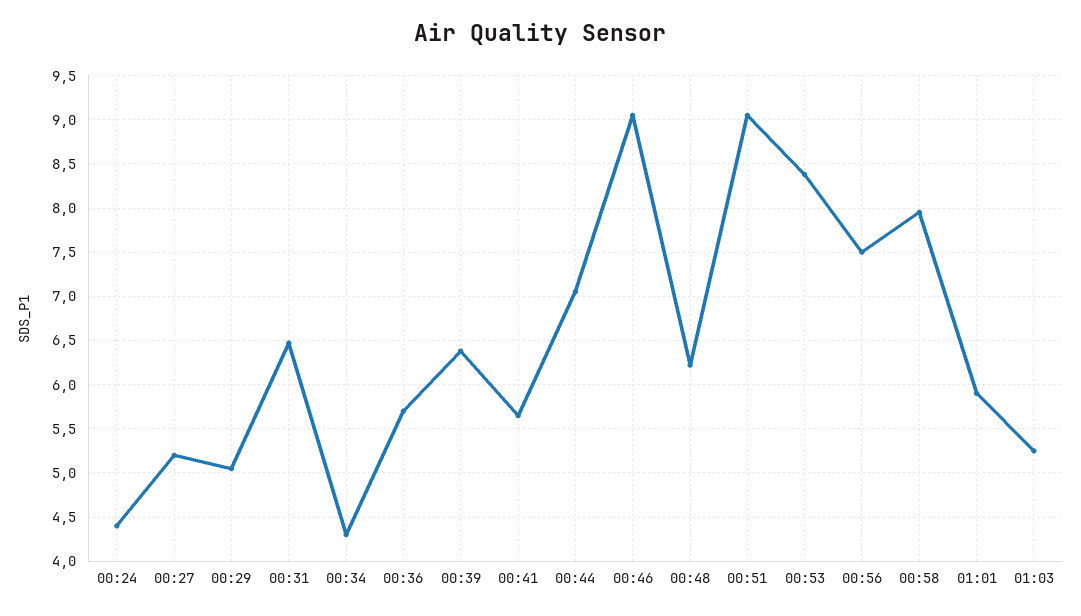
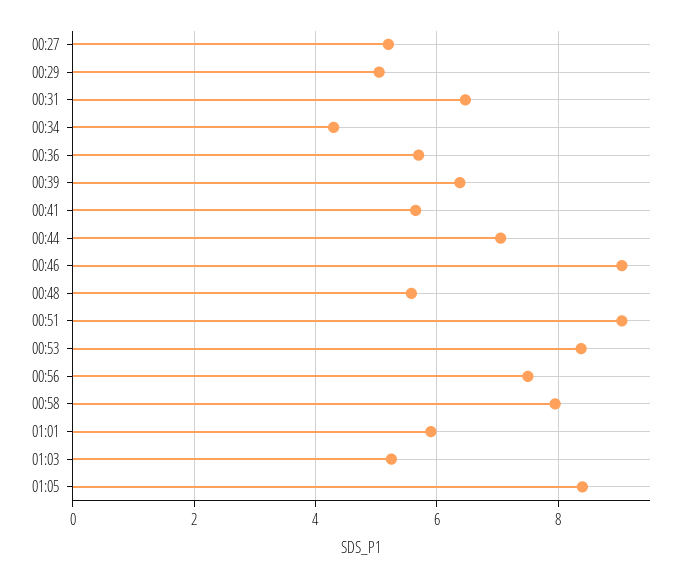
00:24: 4.4 -> none
00:48: 6.2 -> 5.6
01:05: none -> 8.4

